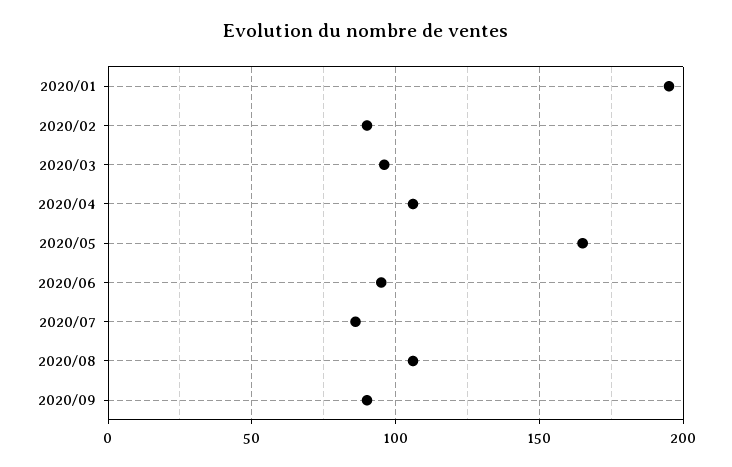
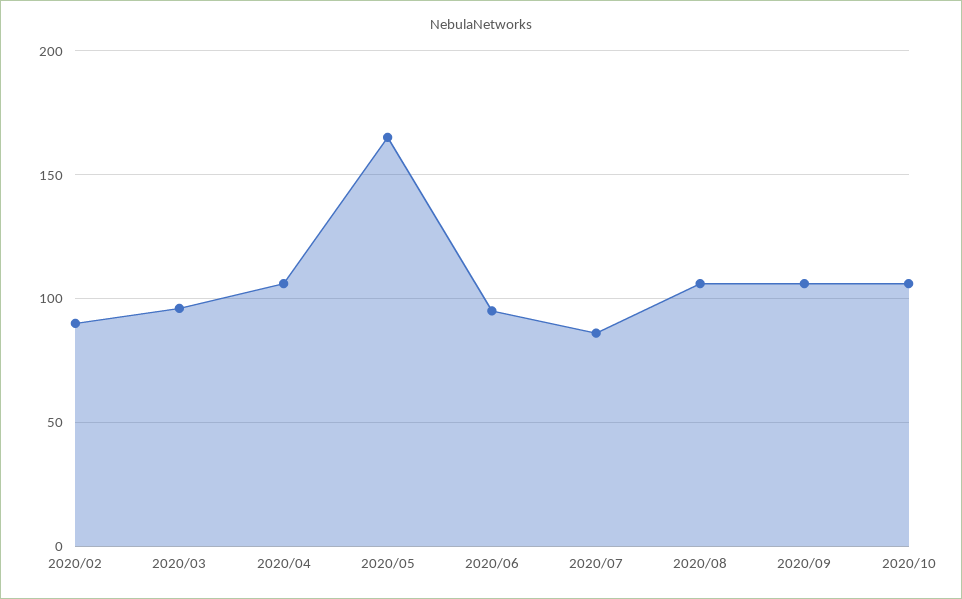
2020/01: 195 -> none
2020/09: 90 -> 105
2020/10: none -> 105

